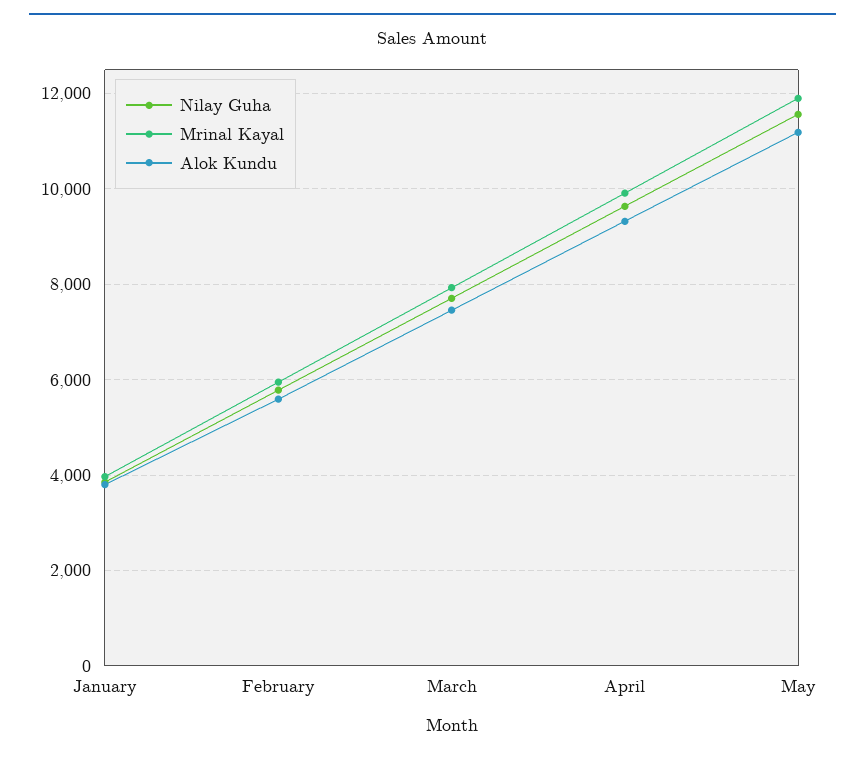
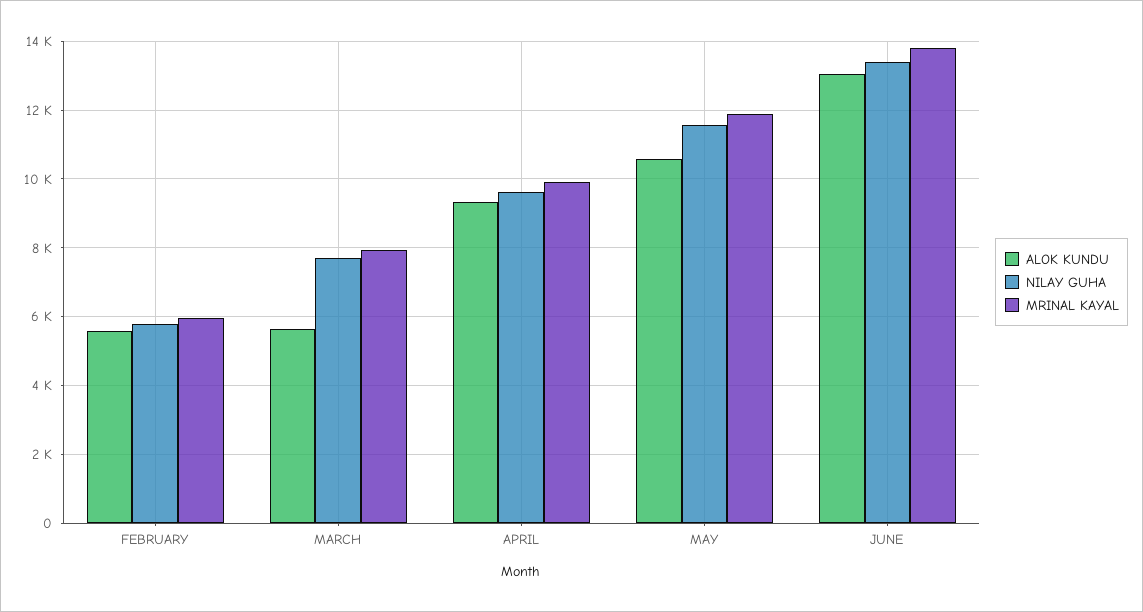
Nilay Guha, January: 3800 -> none
Mrinal Kayal, January: 4000 -> none
Alok Kundu, January: 3800 -> none
Alok Kundu, March: 7400 -> 5600
Alok Kundu, May: 11200 -> 10600
Alok Kundu, JUNE: none -> 13000
Nilay Guha, JUNE: none -> 13400
Mrinal Kayal, JUNE: none -> 13800

